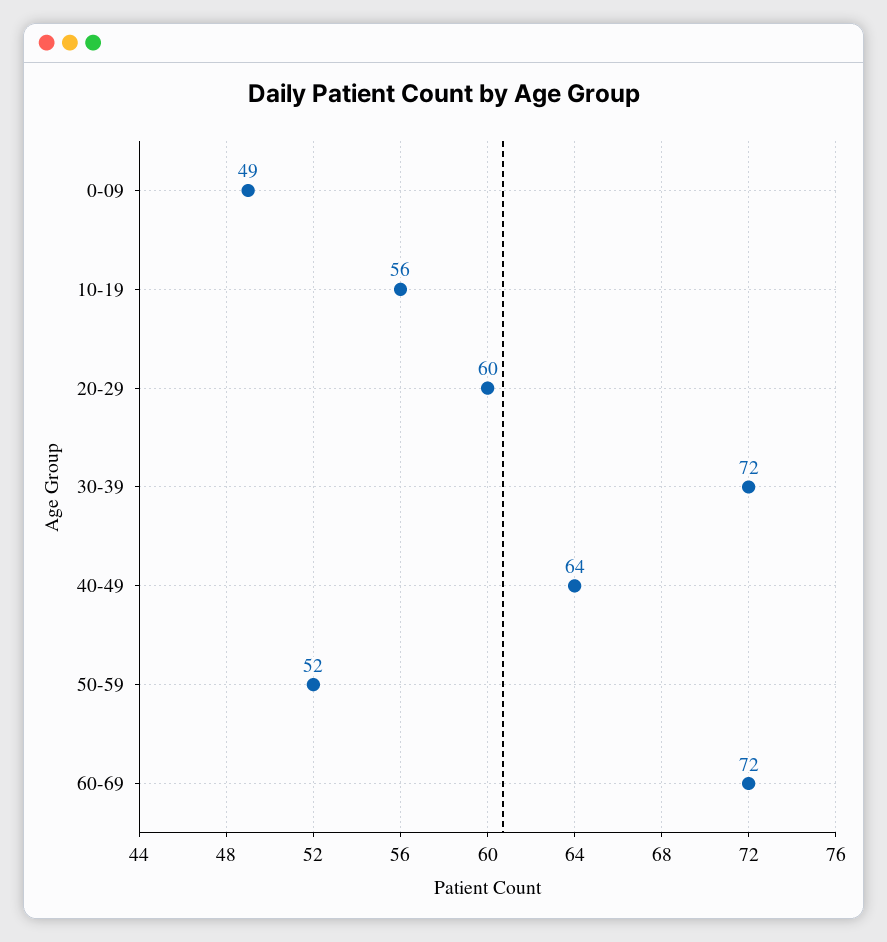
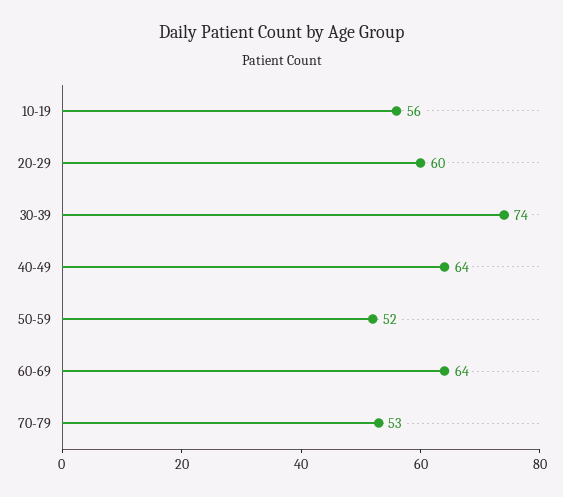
0-09: 49 -> none
30-39: 72 -> 74
60-69: 72 -> 64
70-79: none -> 53

